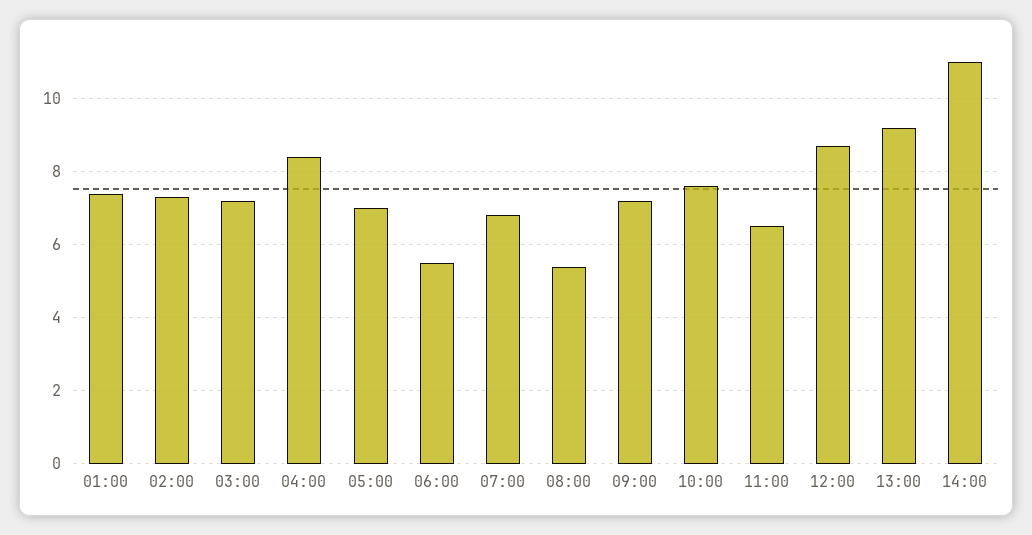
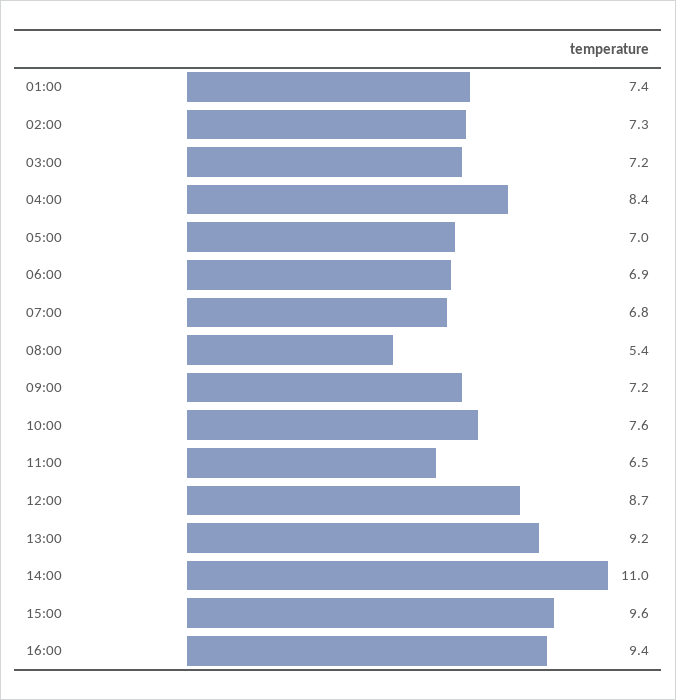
06:00: 5.5 -> 6.9
15:00: none -> 9.6
16:00: none -> 9.4

